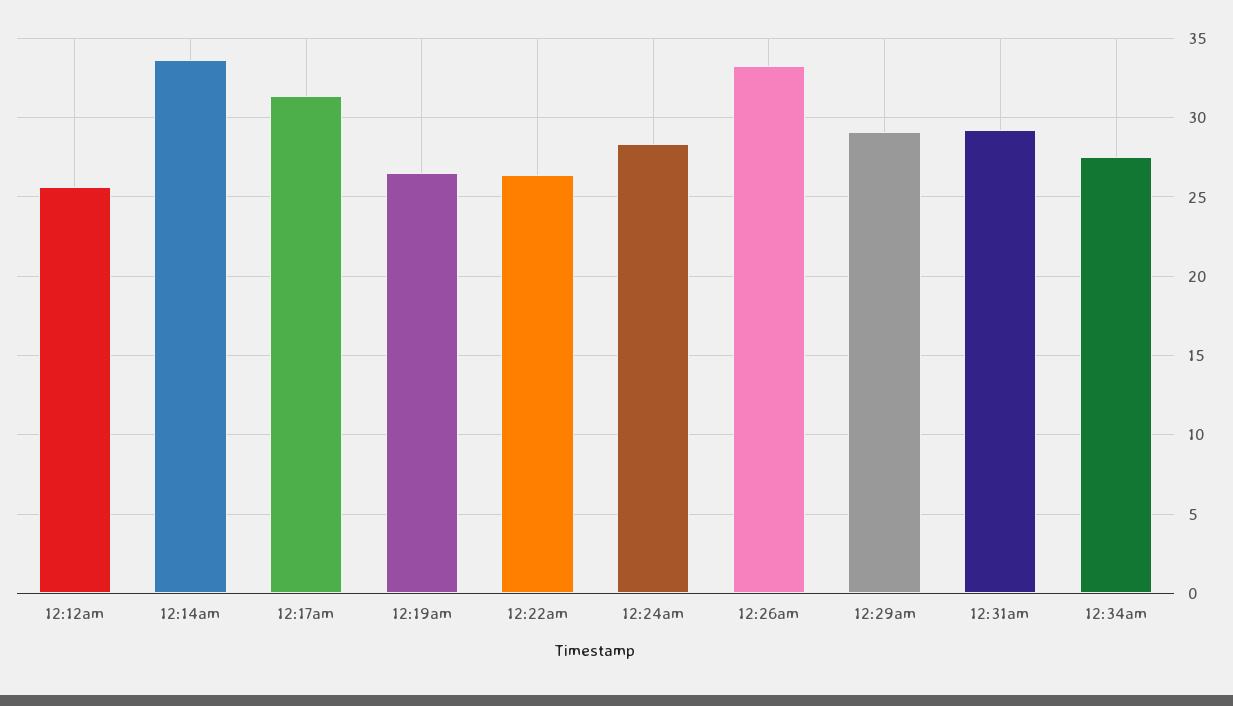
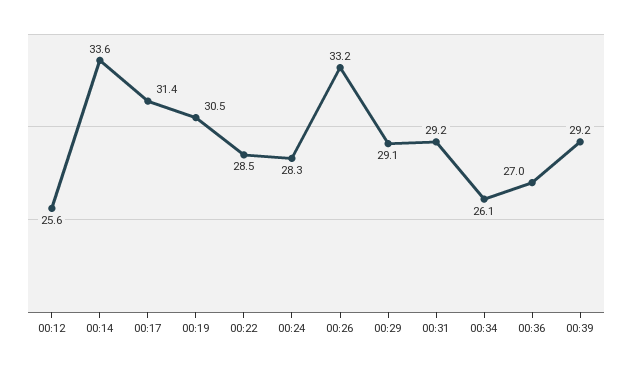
12:19am: 26.5 -> 30.5
12:22am: 26.5 -> 28.5
12:34am: 27.5 -> 26.1
00:36: none -> 27
00:39: none -> 29.2

